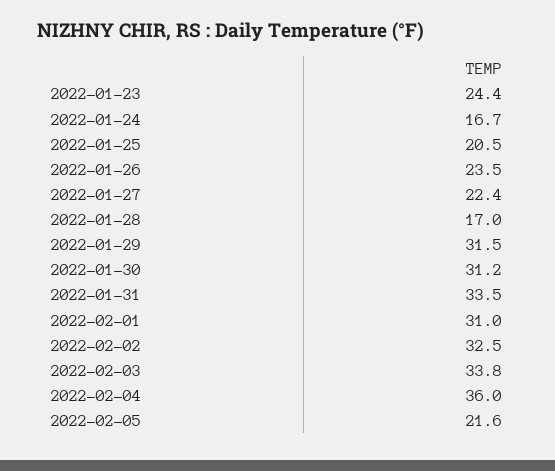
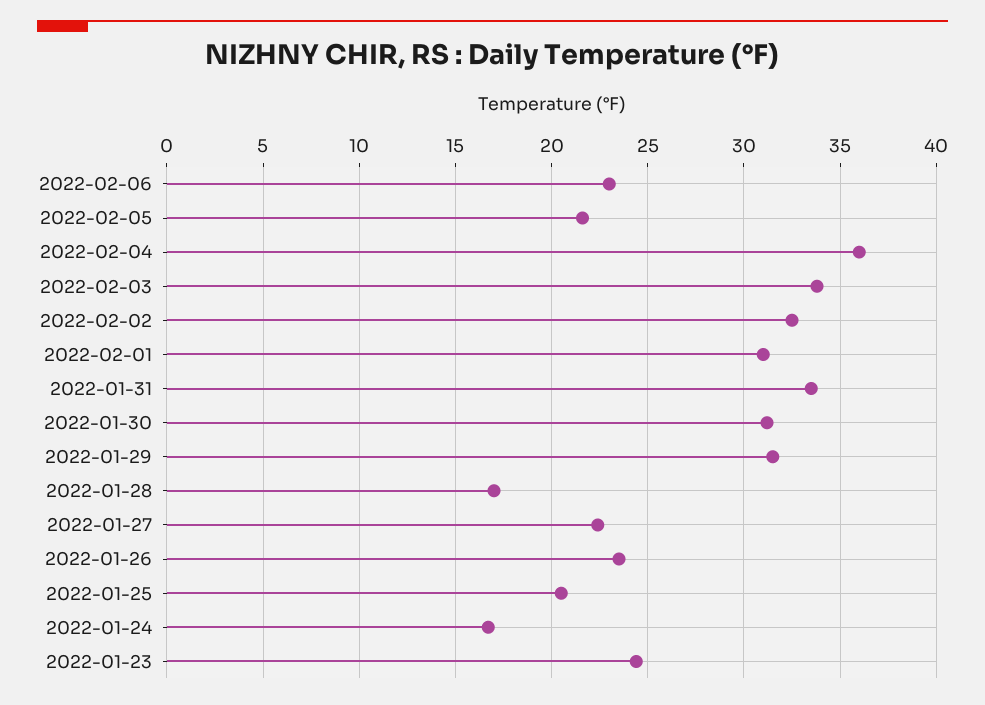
2022-02-06: none -> 23

